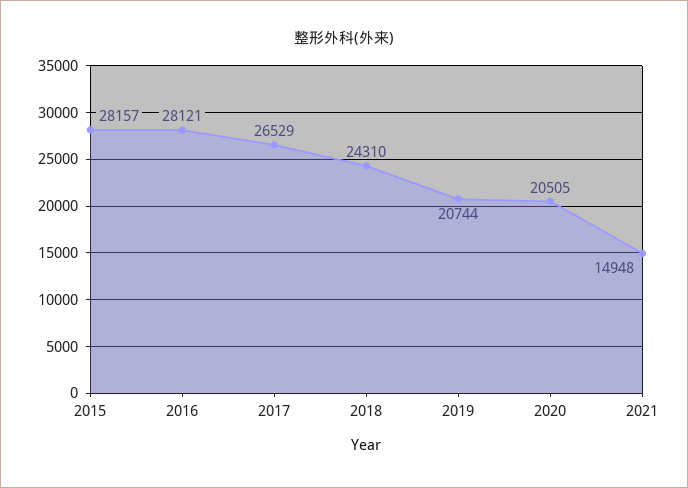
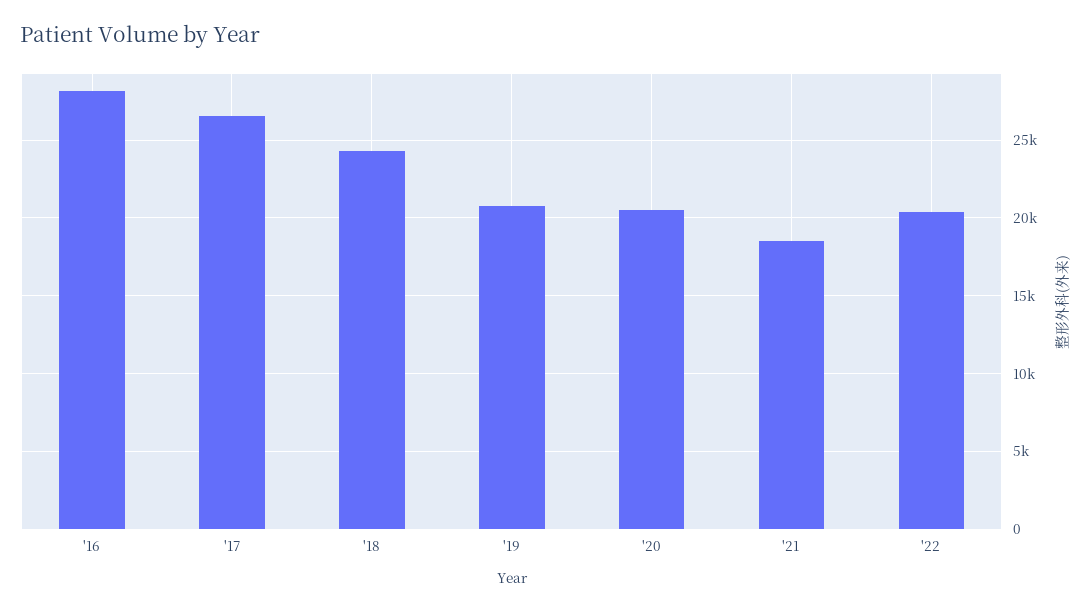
2015: 28157 -> none
2021: 14948 -> 18500
'22: none -> 20500

